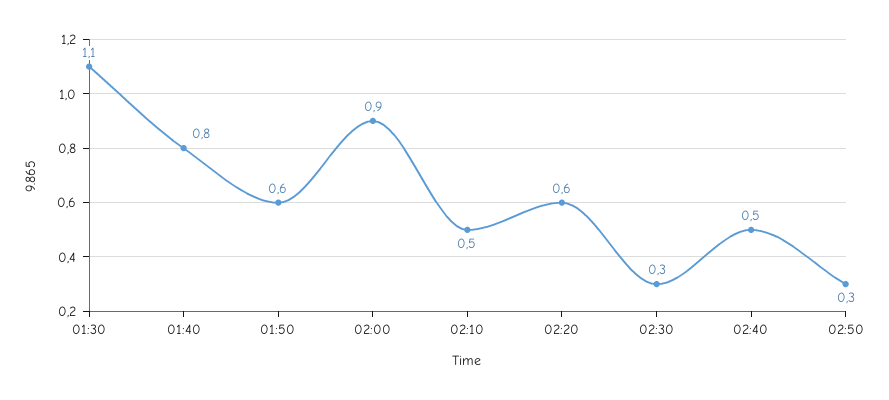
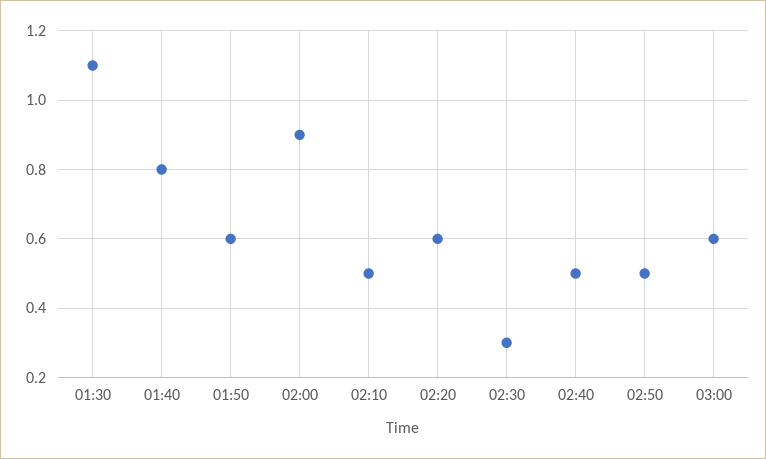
02:50: 0.3 -> 0.5
03:00: none -> 0.6

